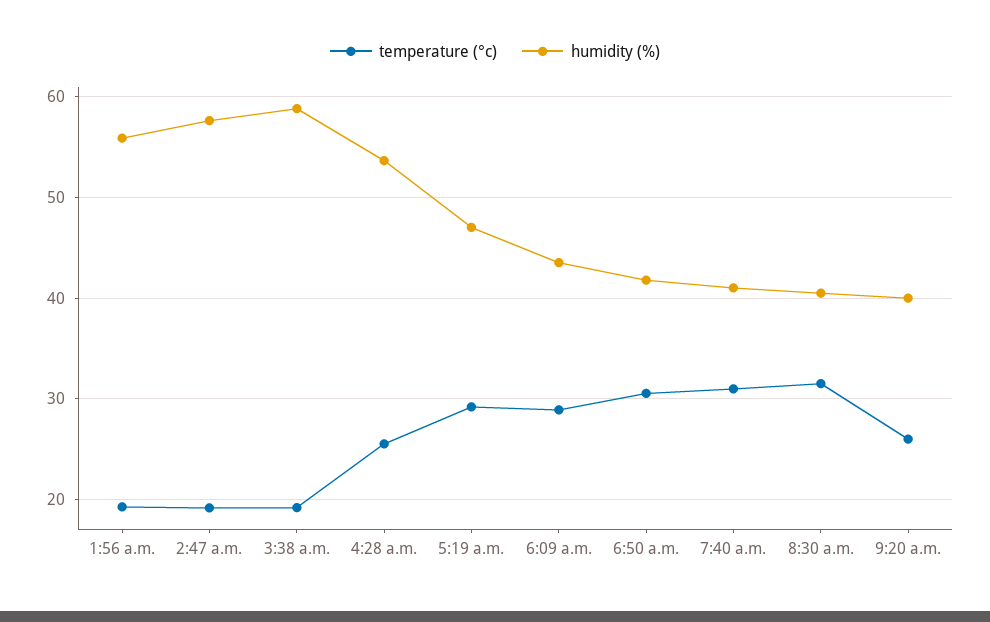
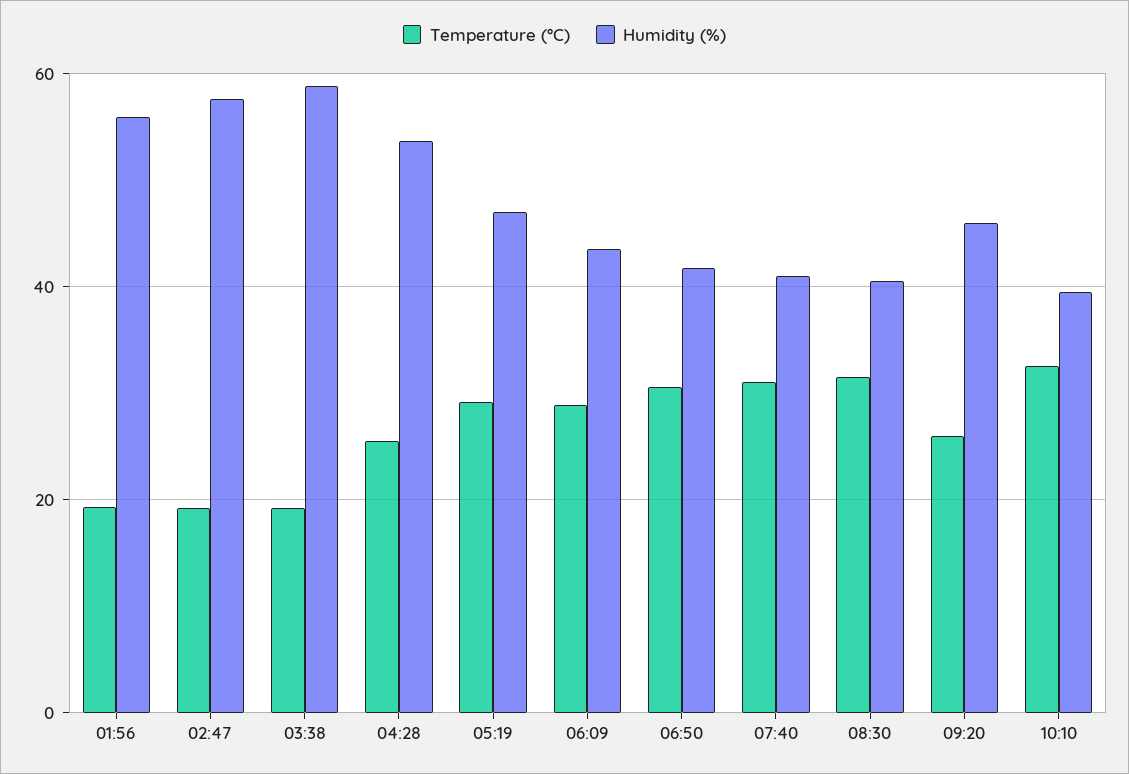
humidity (%), 9:20 a.m.: 40 -> 46
temperature (°c), 10:10: none -> 32
humidity (%), 10:10: none -> 40

